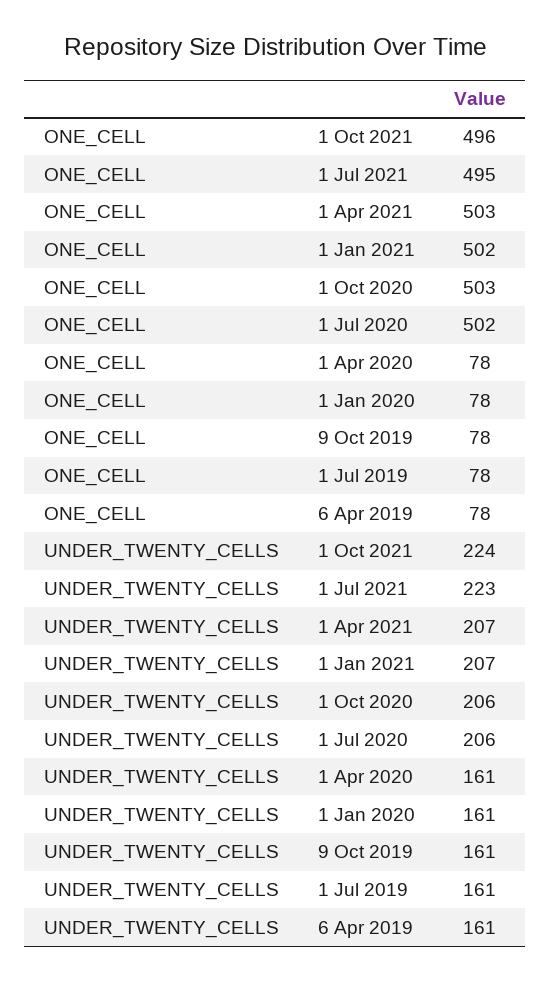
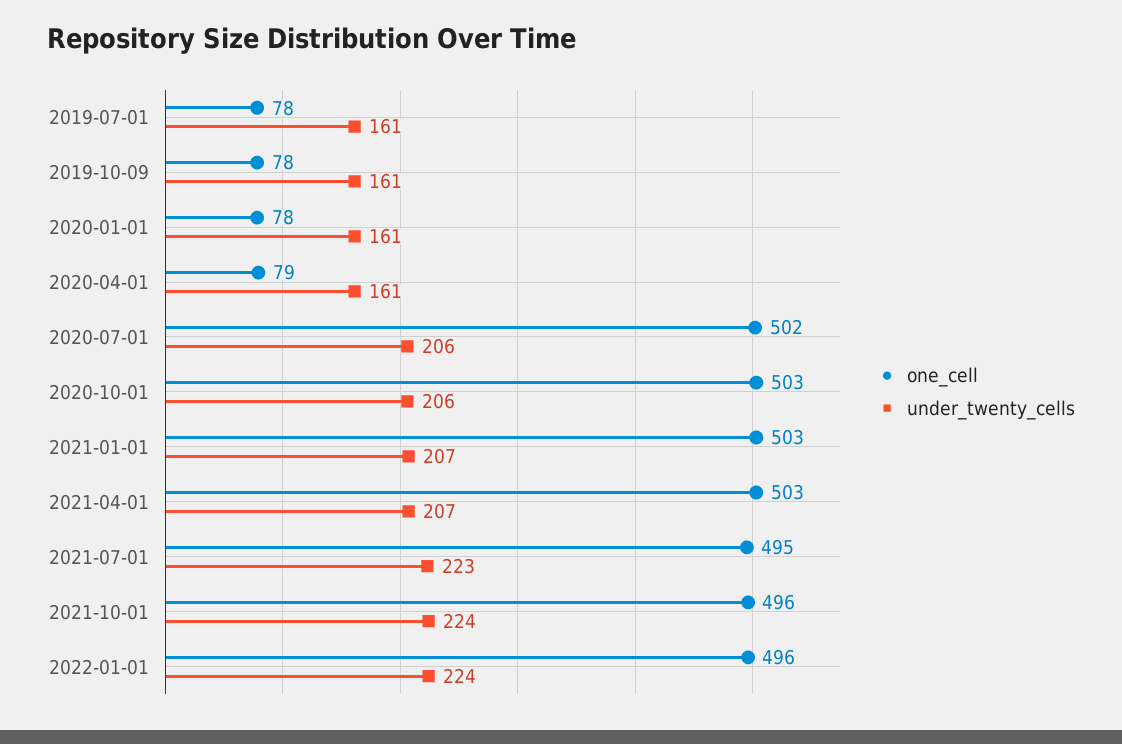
ONE_CELL, 1 Jan 2021: 502 -> 503
ONE_CELL, 1 Apr 2020: 78 -> 79
ONE_CELL, 6 Apr 2019: 78 -> none
UNDER_TWENTY_CELLS, 6 Apr 2019: 161 -> none
ONE_CELL, 2022-01-01: none -> 496
UNDER_TWENTY_CELLS, 2022-01-01: none -> 224

